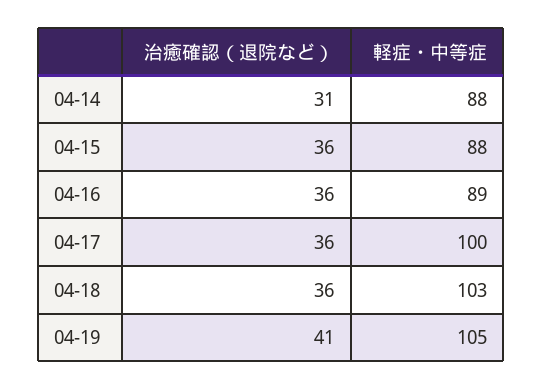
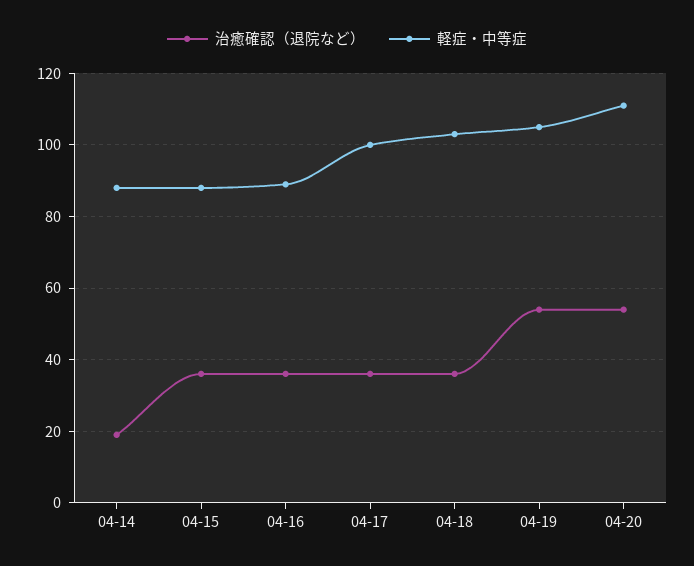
治癒確認（退院など）, 04-14: 31 -> 20
治癒確認（退院など）, 04-19: 41 -> 55
治癒確認（退院など）, 04-20: none -> 55
軽症・中等症, 04-20: none -> 110

